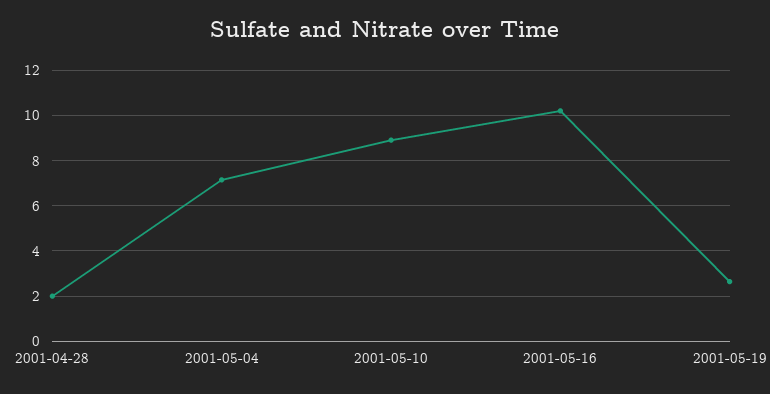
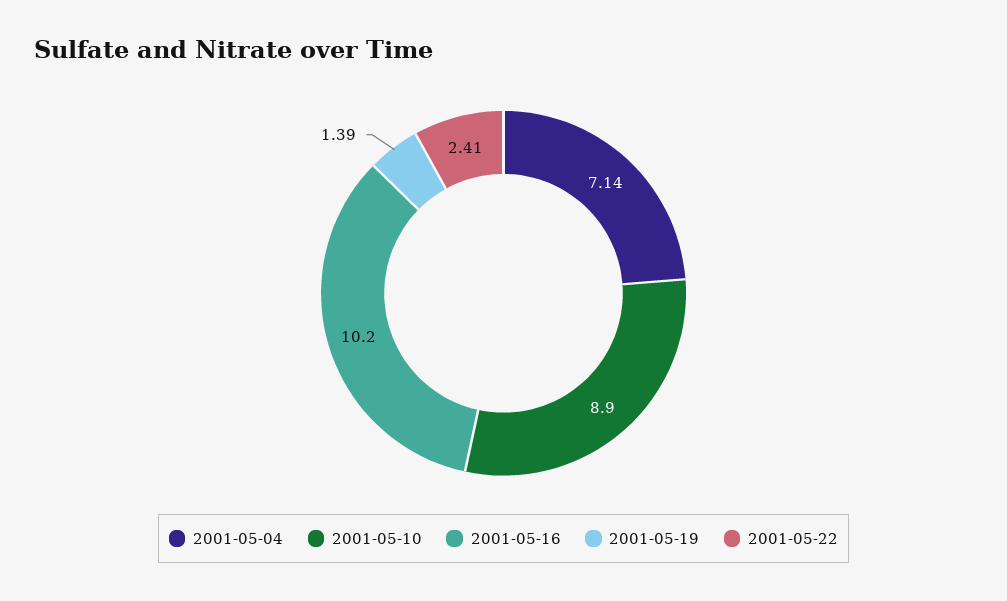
2001-04-28: 2 -> none
2001-05-19: 2.5 -> 1.39
2001-05-22: none -> 2.41

